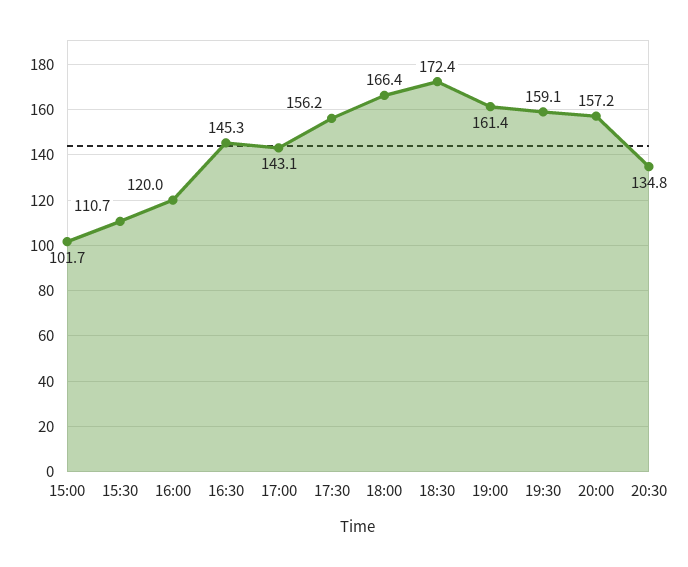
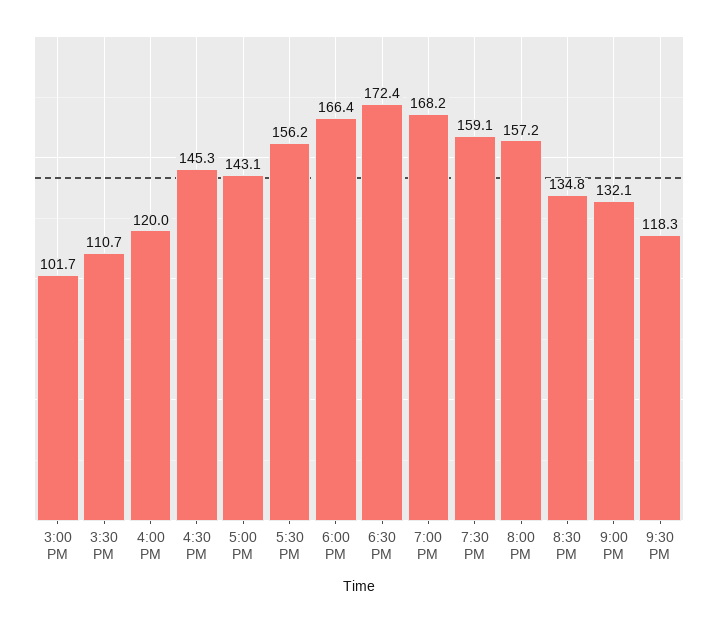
19:00: 161.4 -> 168.2
9:00 PM: none -> 132.1
9:30 PM: none -> 118.3

